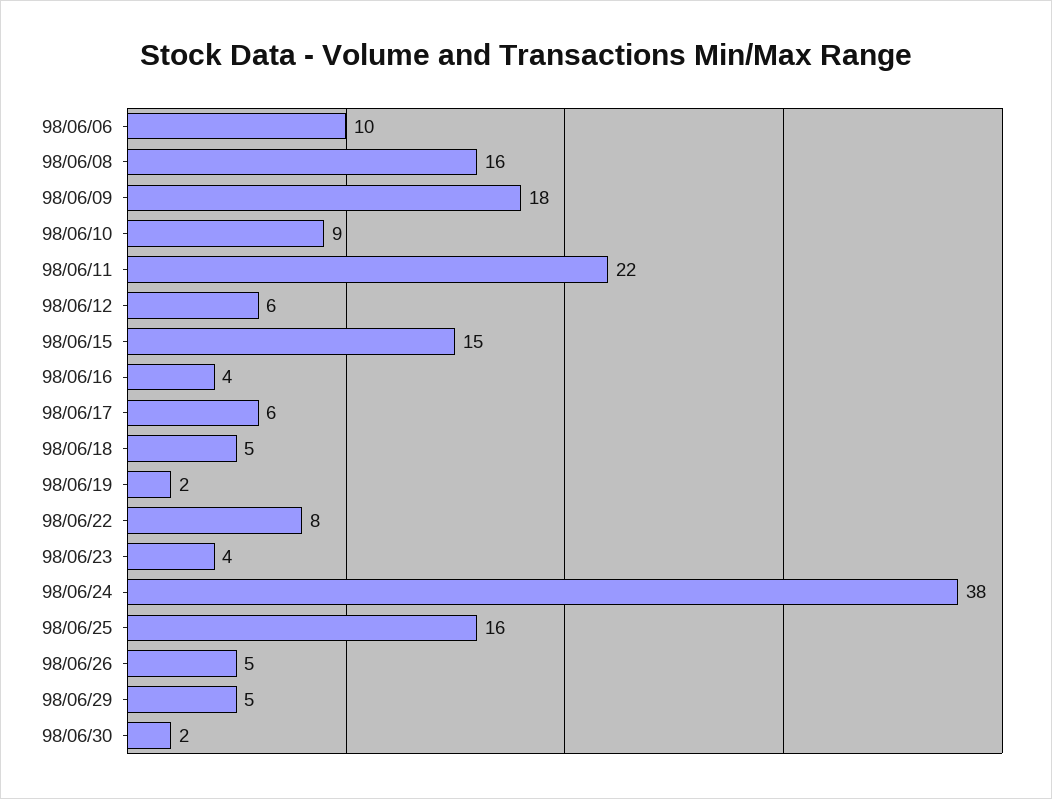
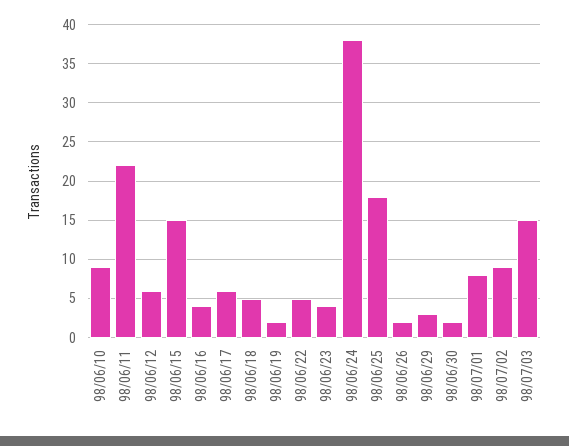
98/06/06: 10 -> none
98/06/08: 16 -> none
98/06/09: 18 -> none
98/06/22: 8 -> 5
98/06/25: 16 -> 18
98/06/26: 5 -> 2
98/06/29: 5 -> 3
98/07/01: none -> 8
98/07/02: none -> 9
98/07/03: none -> 15

